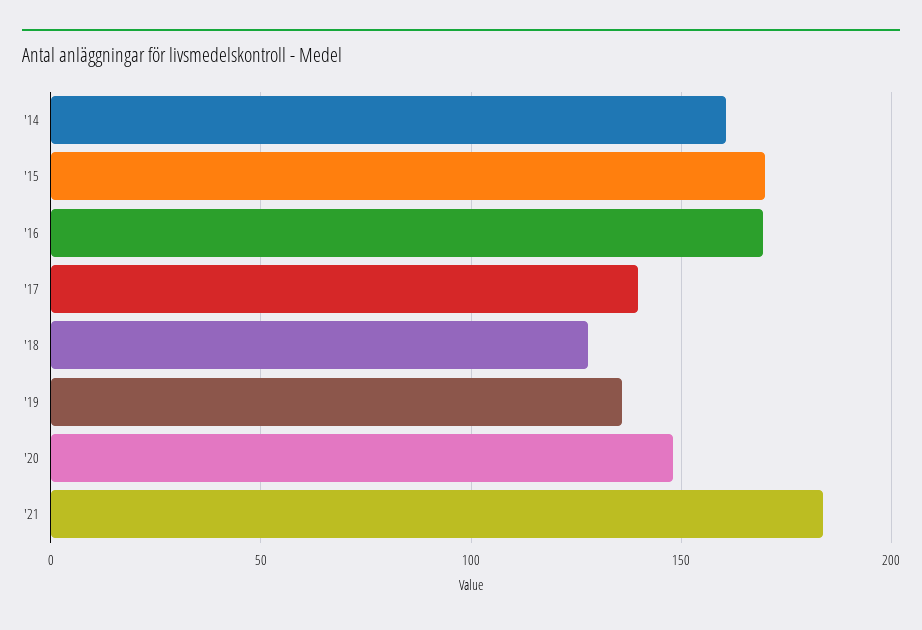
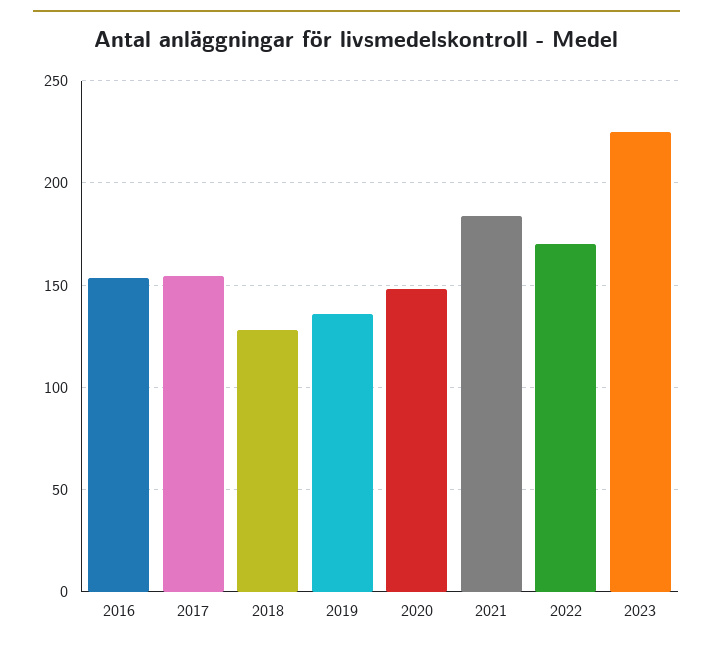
'14: 160 -> none
'15: 170 -> none
'16: 170 -> 155
'17: 140 -> 155
2022: none -> 170
2023: none -> 225

